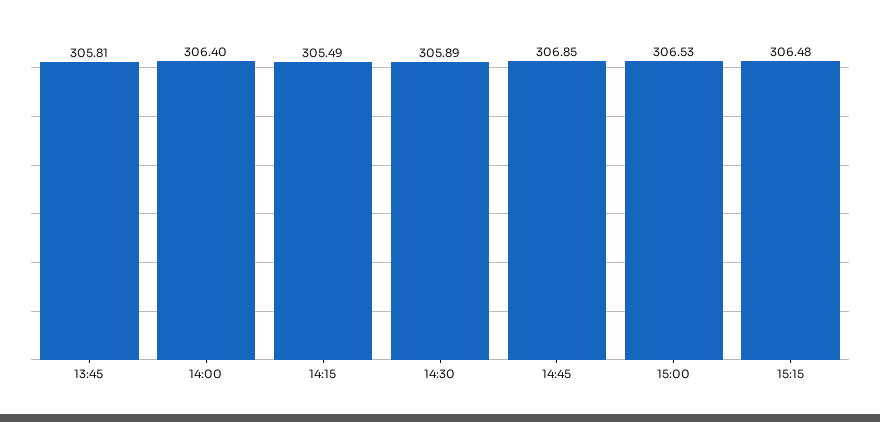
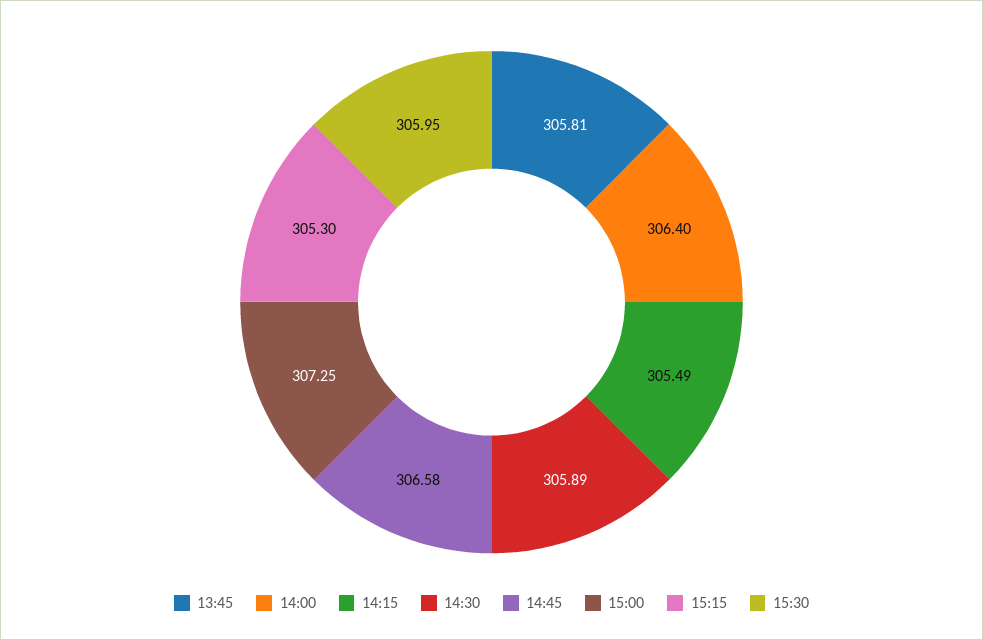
14:45: 306.85 -> 306.58
15:00: 306.53 -> 307.25
15:15: 306.48 -> 305.3
15:30: none -> 305.95

